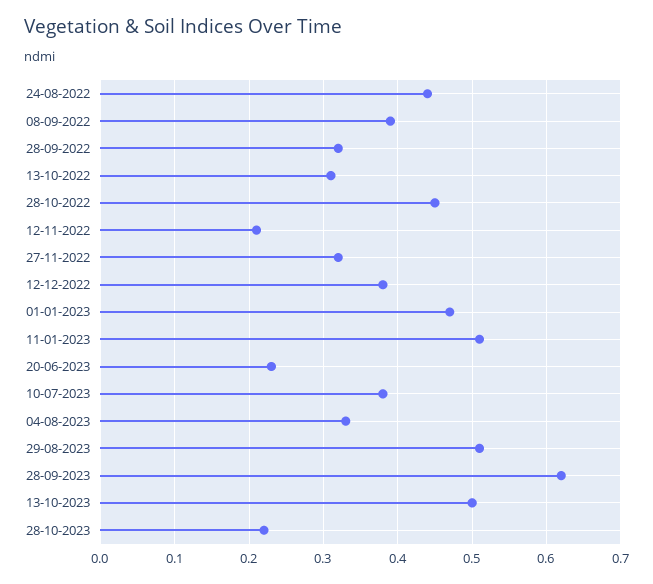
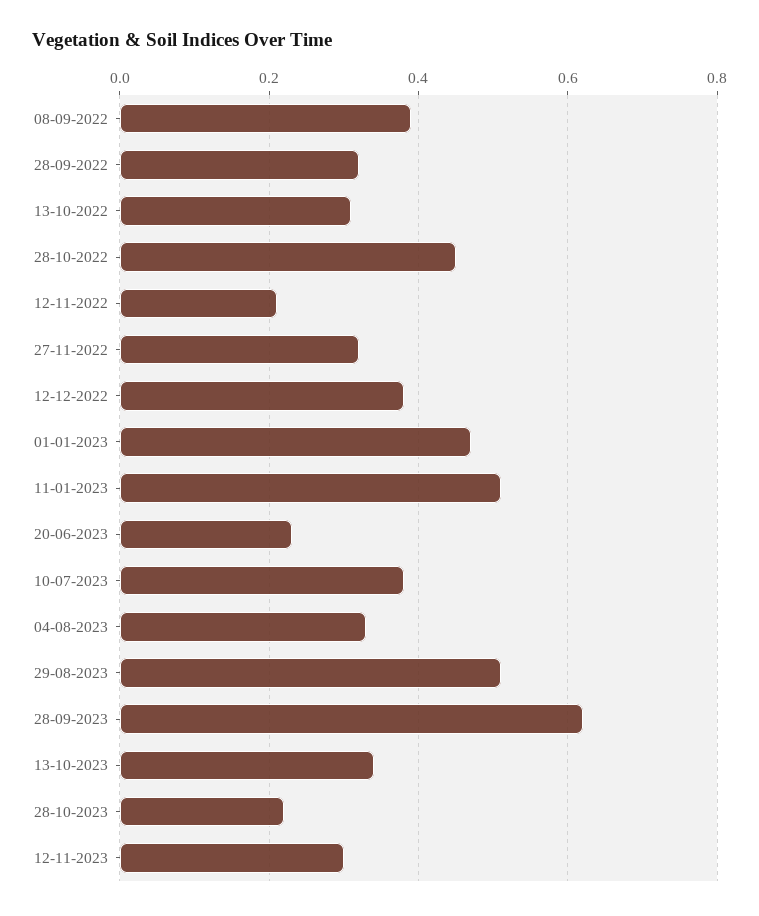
24-08-2022: 0.44 -> none
13-10-2023: 0.5 -> 0.35
12-11-2023: none -> 0.3

